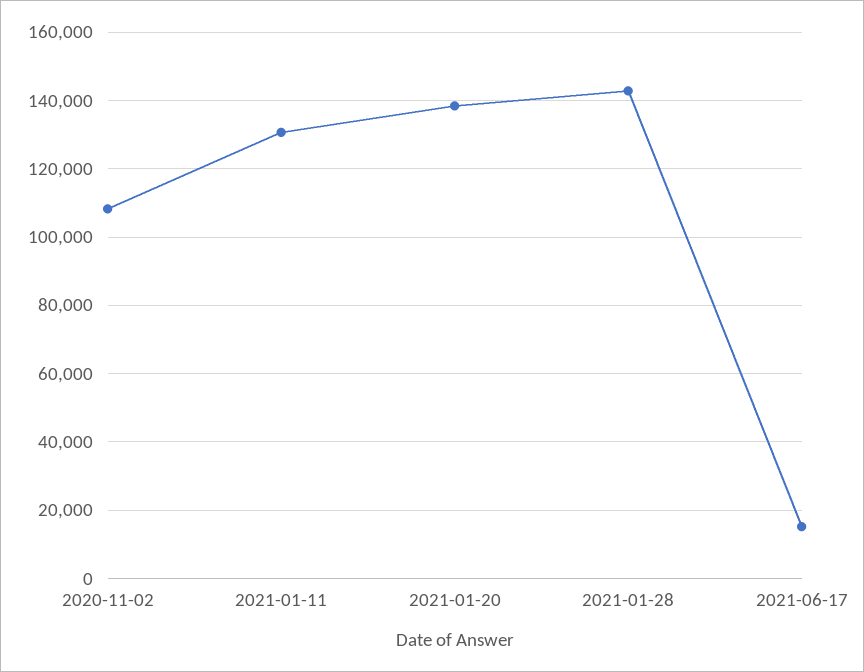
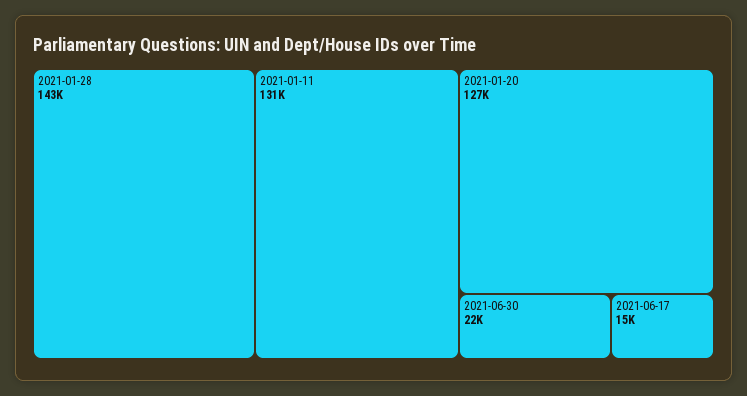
2020-11-02: 108000 -> none
2021-01-20: 138000 -> 127000
2021-06-30: none -> 22000

